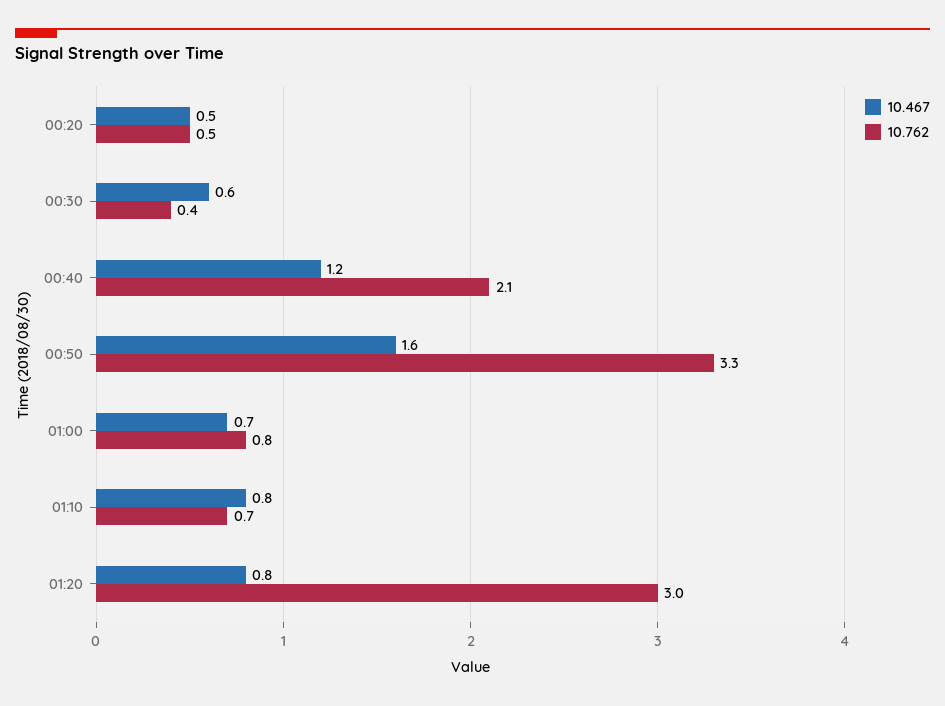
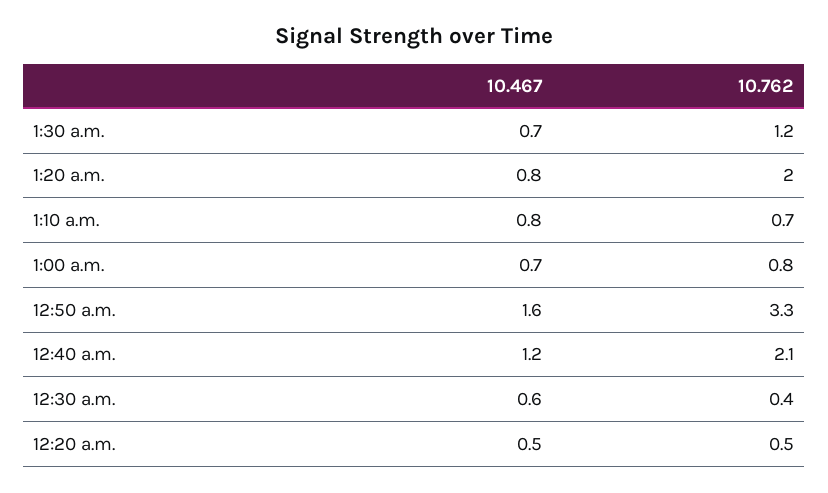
10.762, 01:20: 3 -> 2
10.467, 1:30 a.m.: none -> 0.7
10.762, 1:30 a.m.: none -> 1.2

